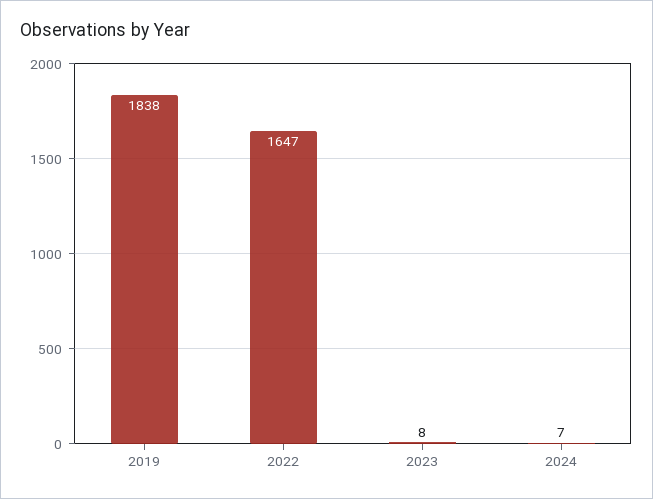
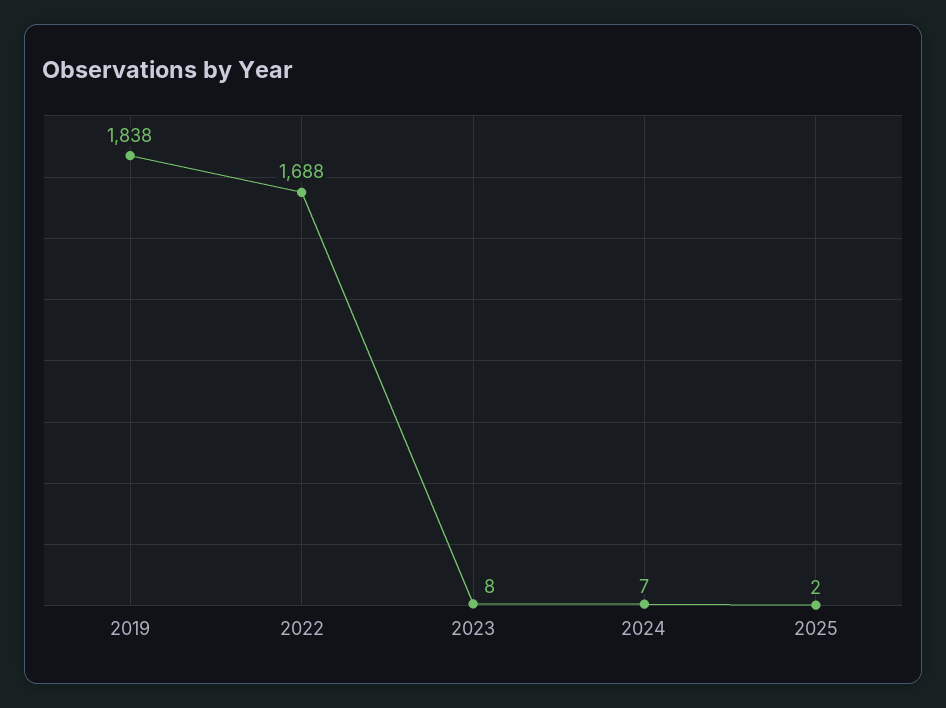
2022: 1647 -> 1688
2025: none -> 2

